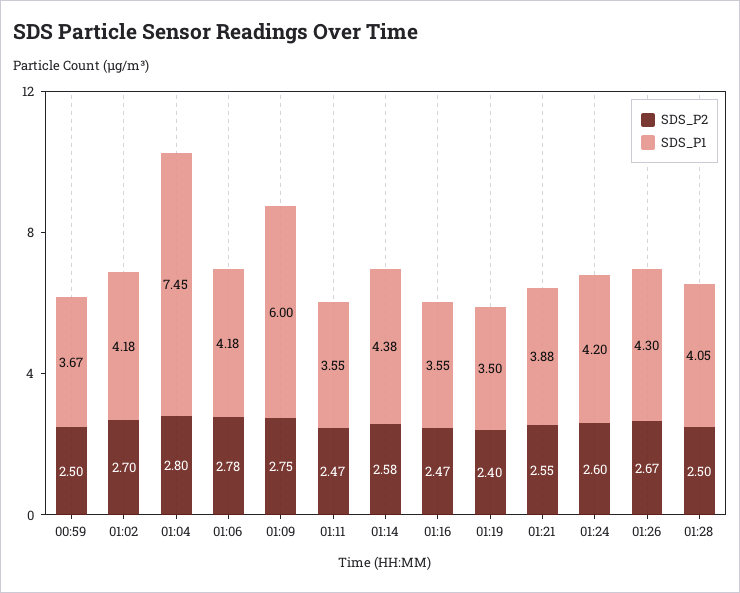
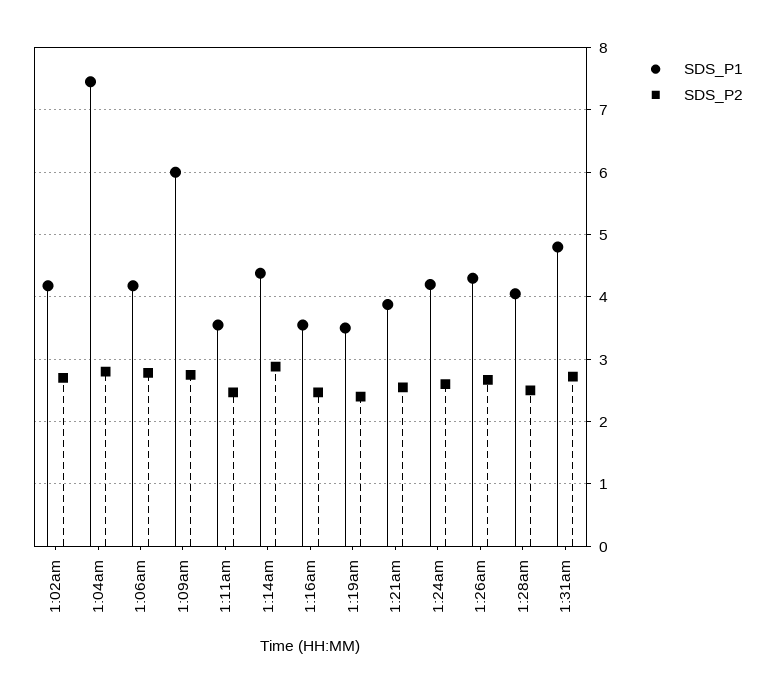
SDS_P2, 00:59: 2.5 -> none
SDS_P1, 00:59: 3.67 -> none
SDS_P2, 01:14: 2.58 -> 2.9
SDS_P1, 1:31am: none -> 4.8
SDS_P2, 1:31am: none -> 2.7

